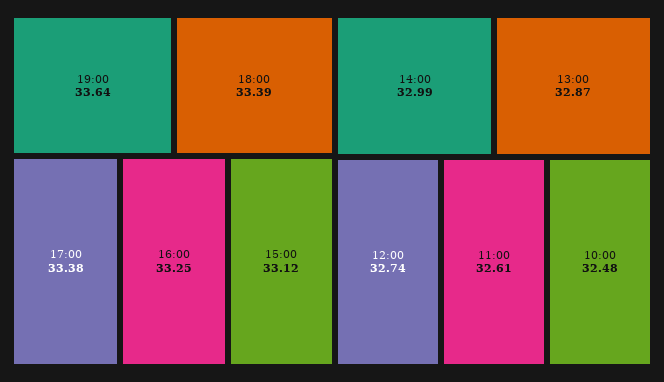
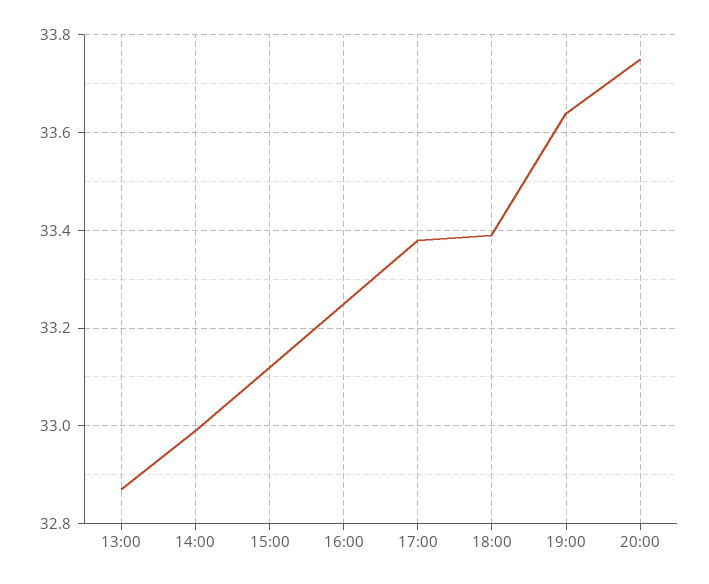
12:00: 32.74 -> none
11:00: 32.61 -> none
10:00: 32.48 -> none
20:00: none -> 33.75

